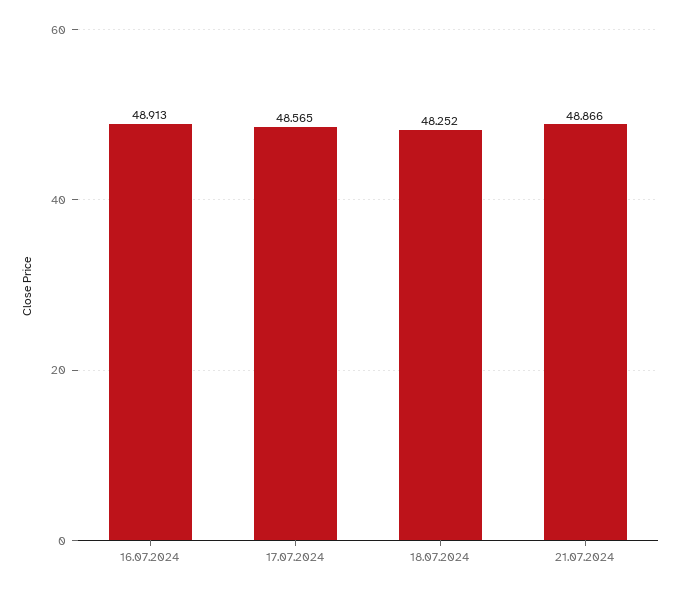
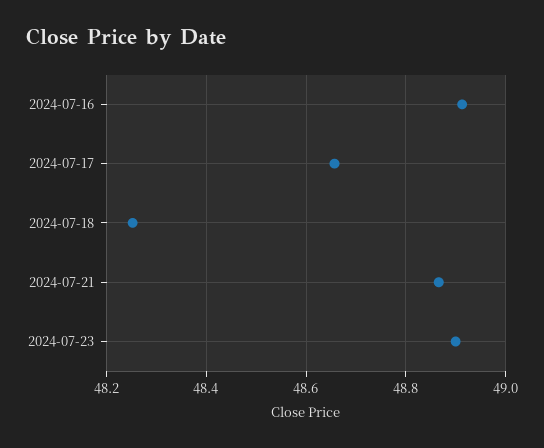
17.07.2024: 48.565 -> 48.66
2024-07-23: none -> 48.9

